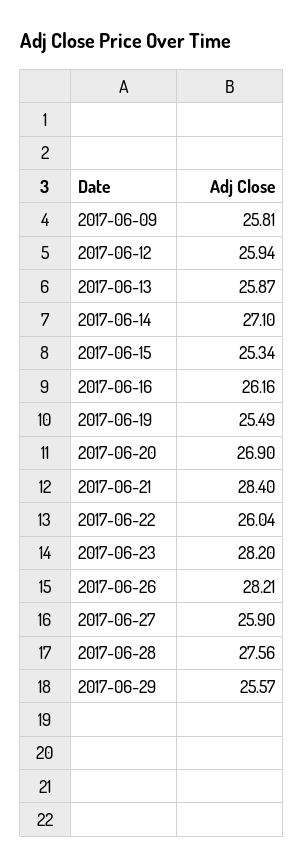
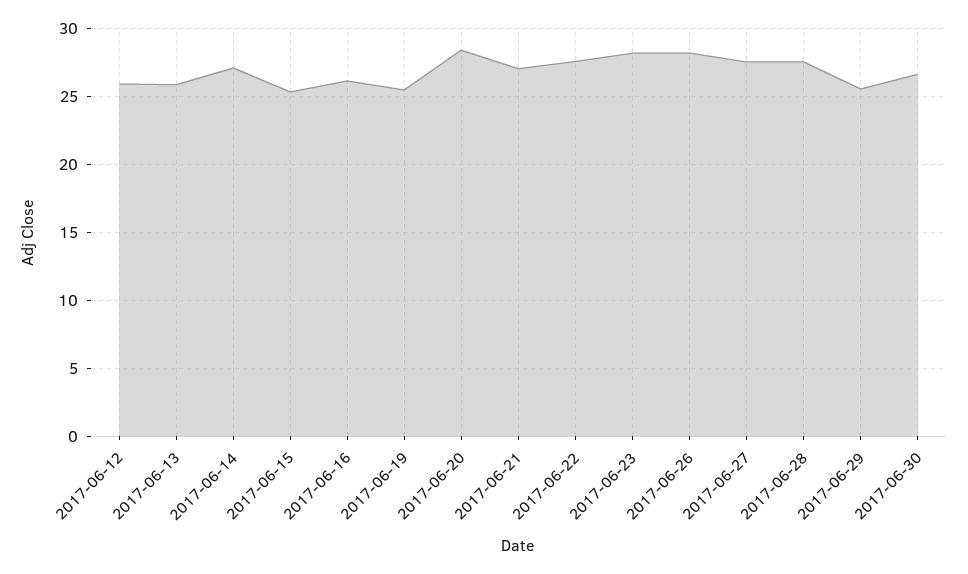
2017-06-09: 25.81 -> none
2017-06-20: 26.9 -> 28.5
2017-06-21: 28.4 -> 27
2017-06-22: 26.04 -> 27.5
2017-06-27: 25.9 -> 27.5
2017-06-30: none -> 26.5

